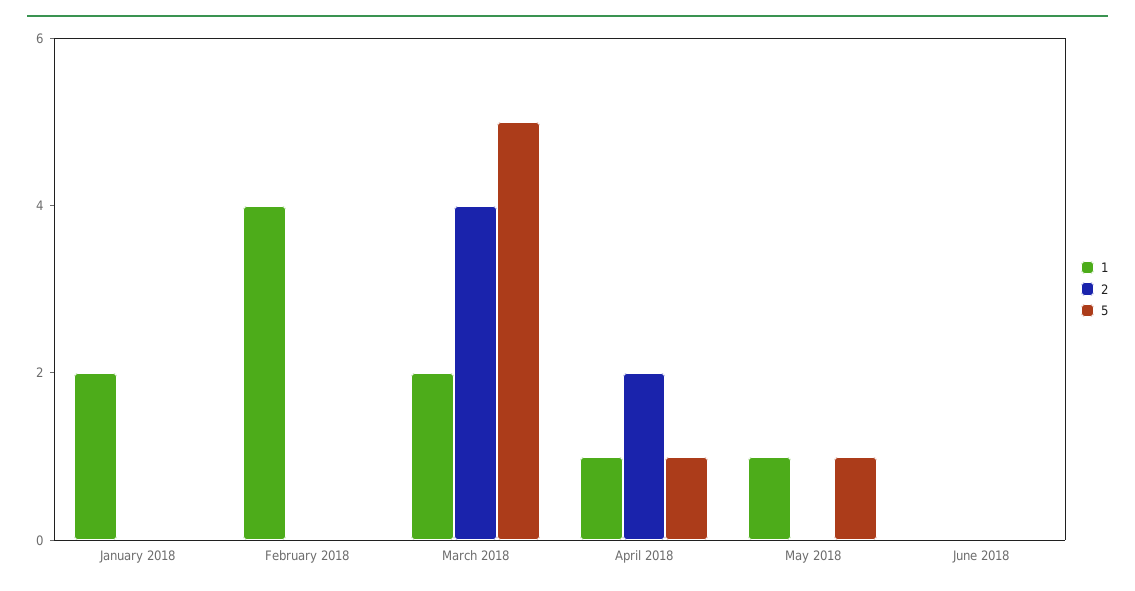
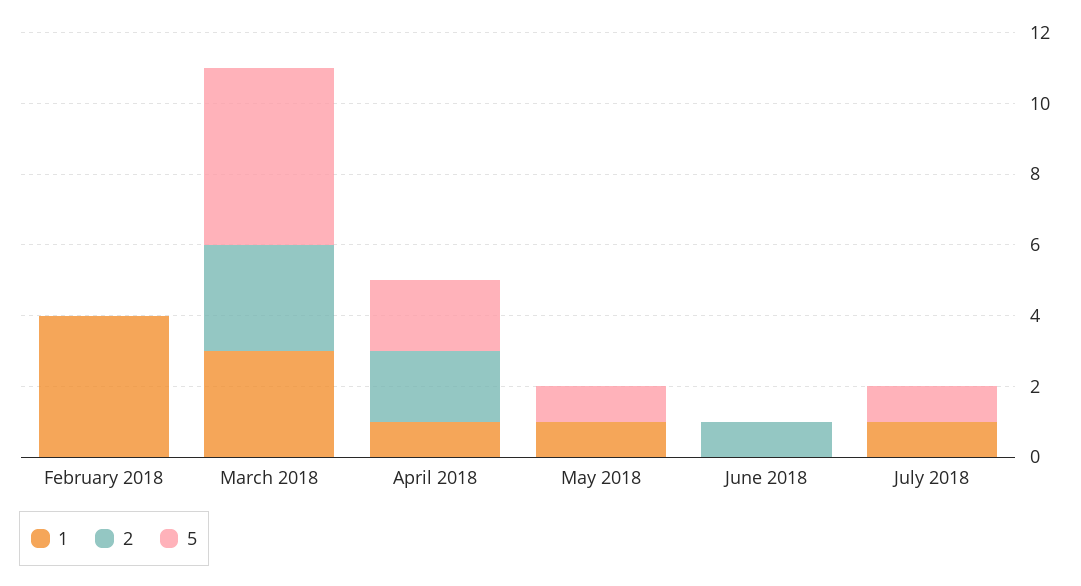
1, January 2018: 2 -> none
2, January 2018: 0 -> none
5, January 2018: 0 -> none
1, March 2018: 2 -> 3
2, March 2018: 4 -> 3
5, April 2018: 1 -> 2
2, June 2018: 0 -> 1
1, July 2018: none -> 1
2, July 2018: none -> 0
5, July 2018: none -> 1

